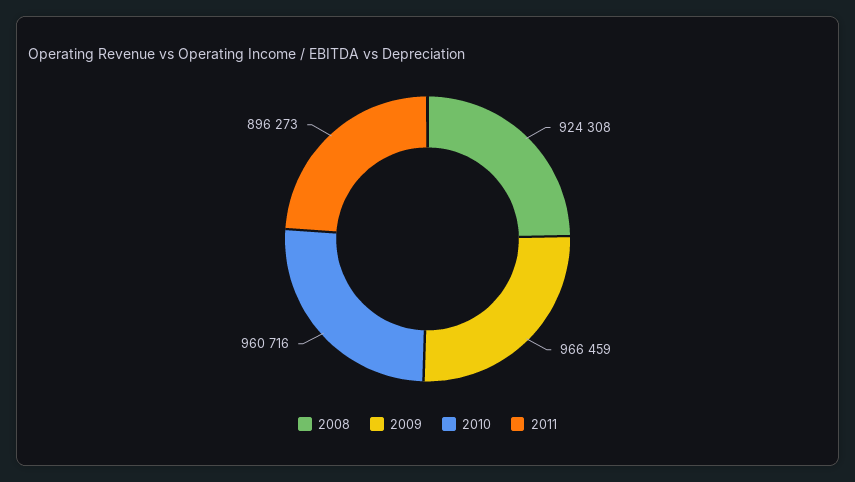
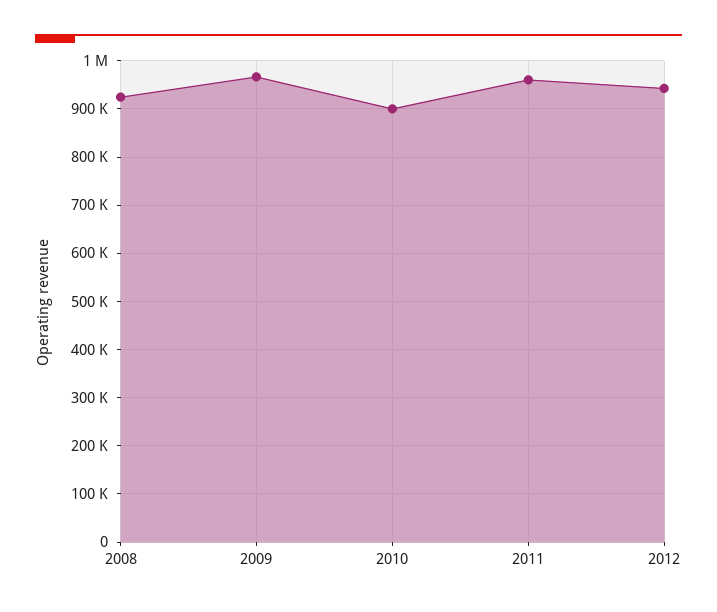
2010: 960716 -> 900000
2011: 896273 -> 960000
2012: none -> 940000

